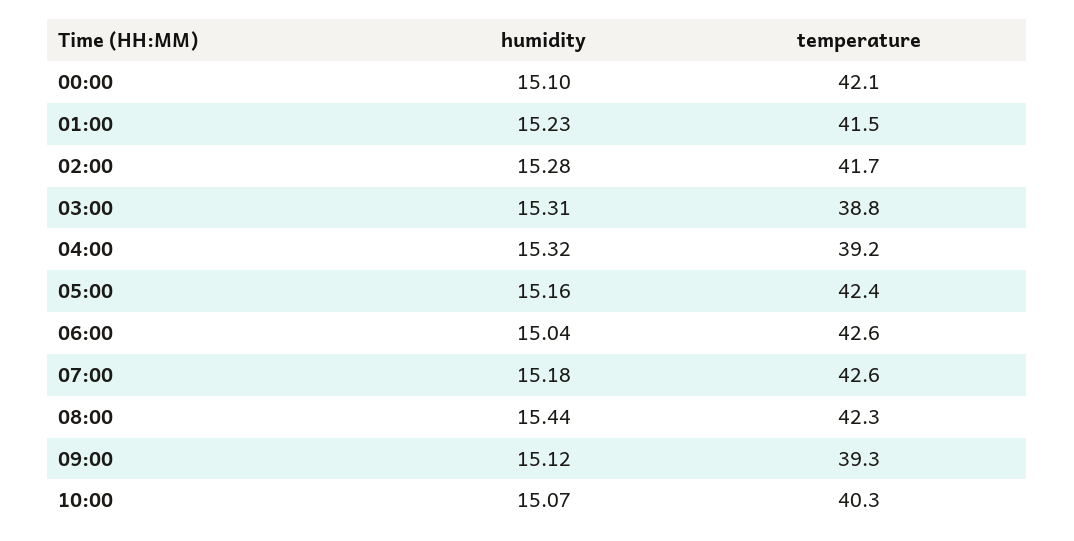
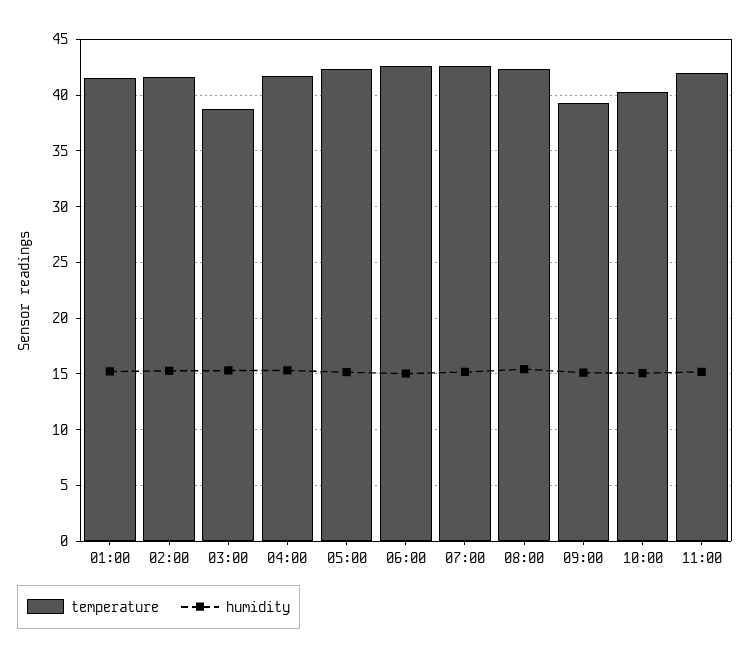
humidity, 00:00: 15.1 -> none
temperature, 00:00: 42.1 -> none
temperature, 04:00: 39.2 -> 42
temperature, 11:00: none -> 42
humidity, 11:00: none -> 15

